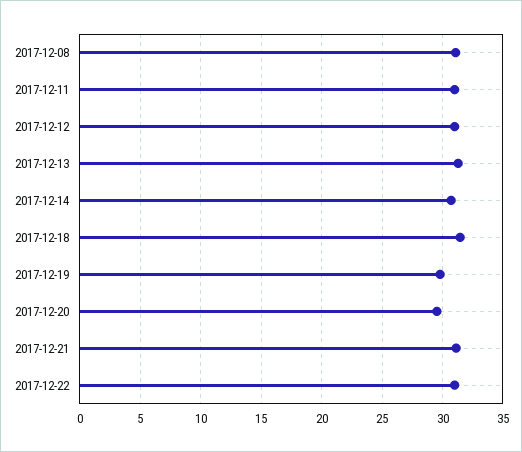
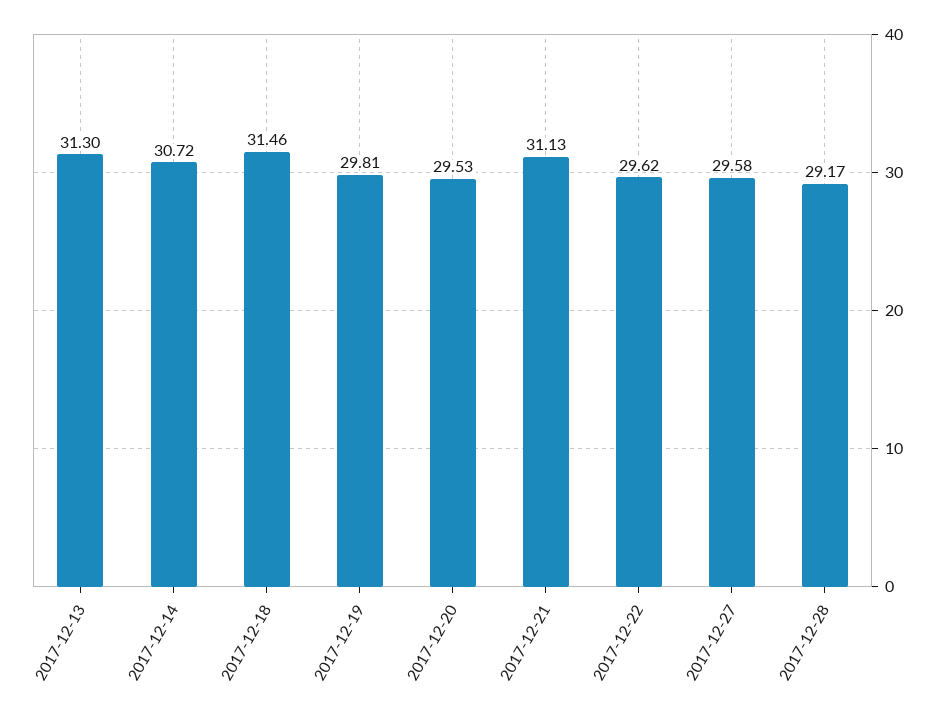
2017-12-08: 31 -> none
2017-12-11: 31 -> none
2017-12-12: 31 -> none
2017-12-22: 31 -> 29.62
2017-12-27: none -> 29.58
2017-12-28: none -> 29.17

